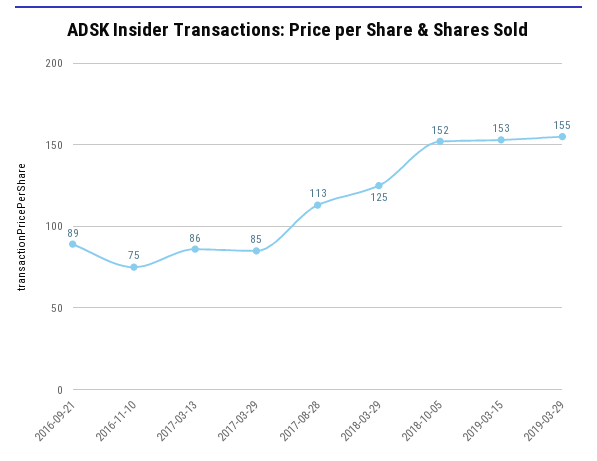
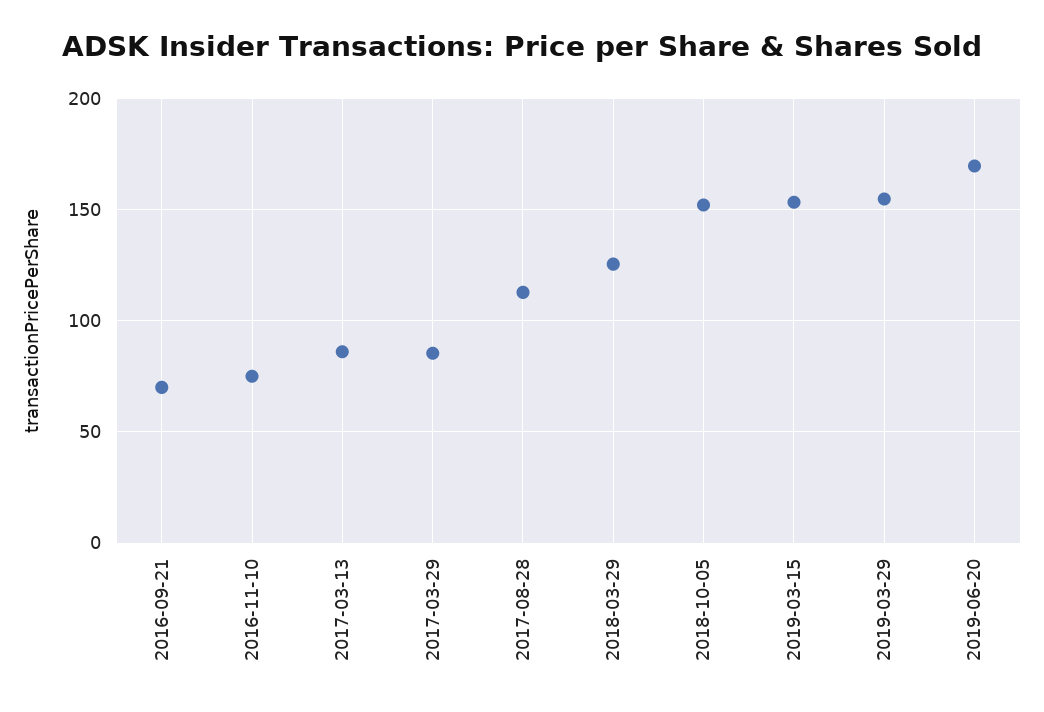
2016-09-21: 89 -> 70
2019-06-20: none -> 170

